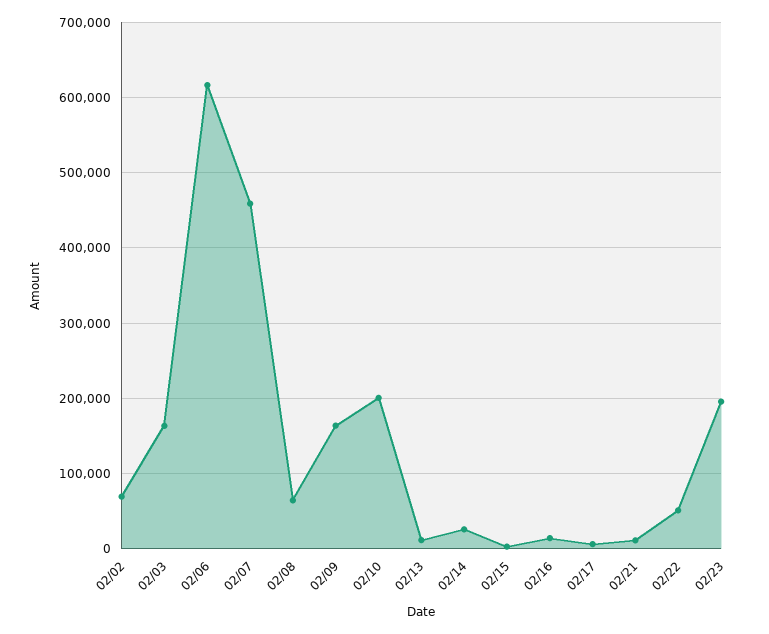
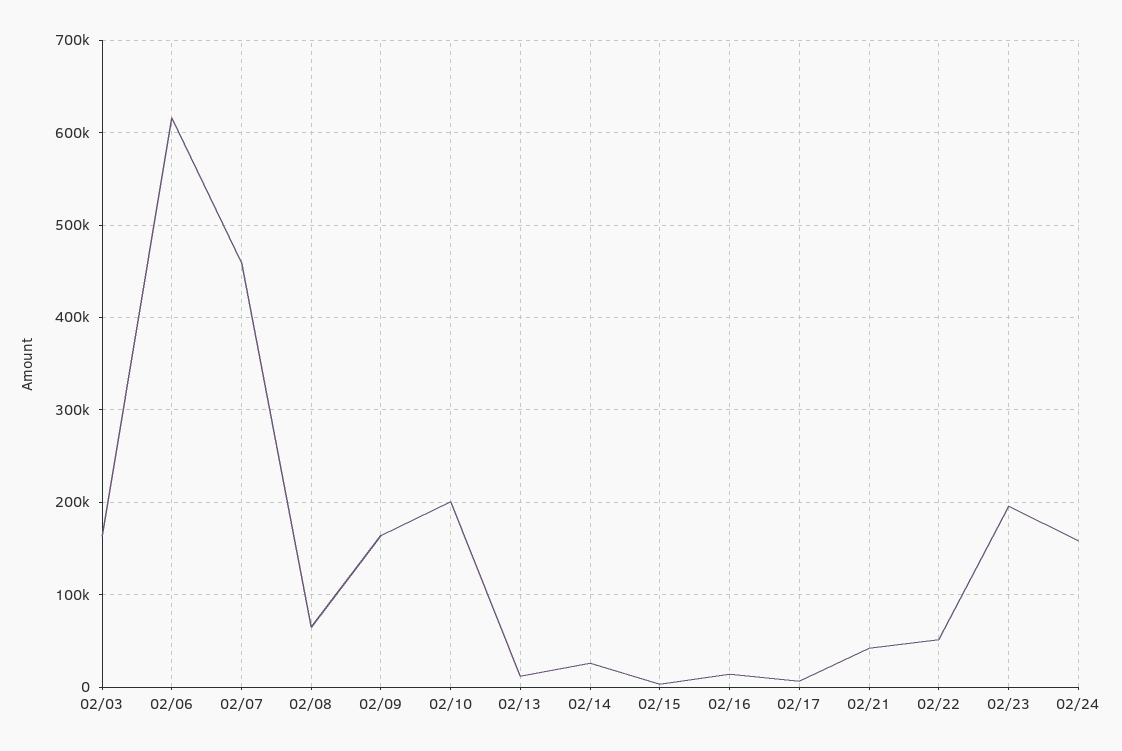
02/02: 70000 -> none
02/21: 10000 -> 40000
02/24: none -> 160000

